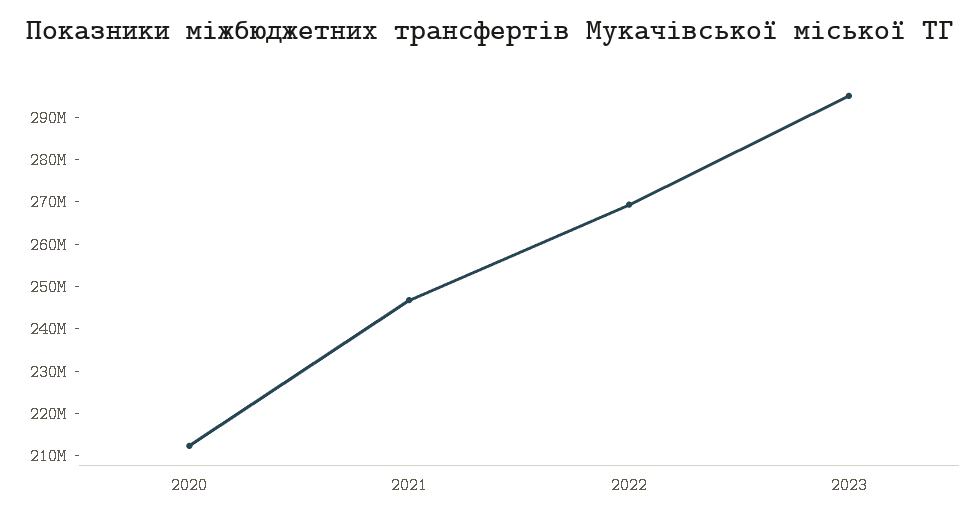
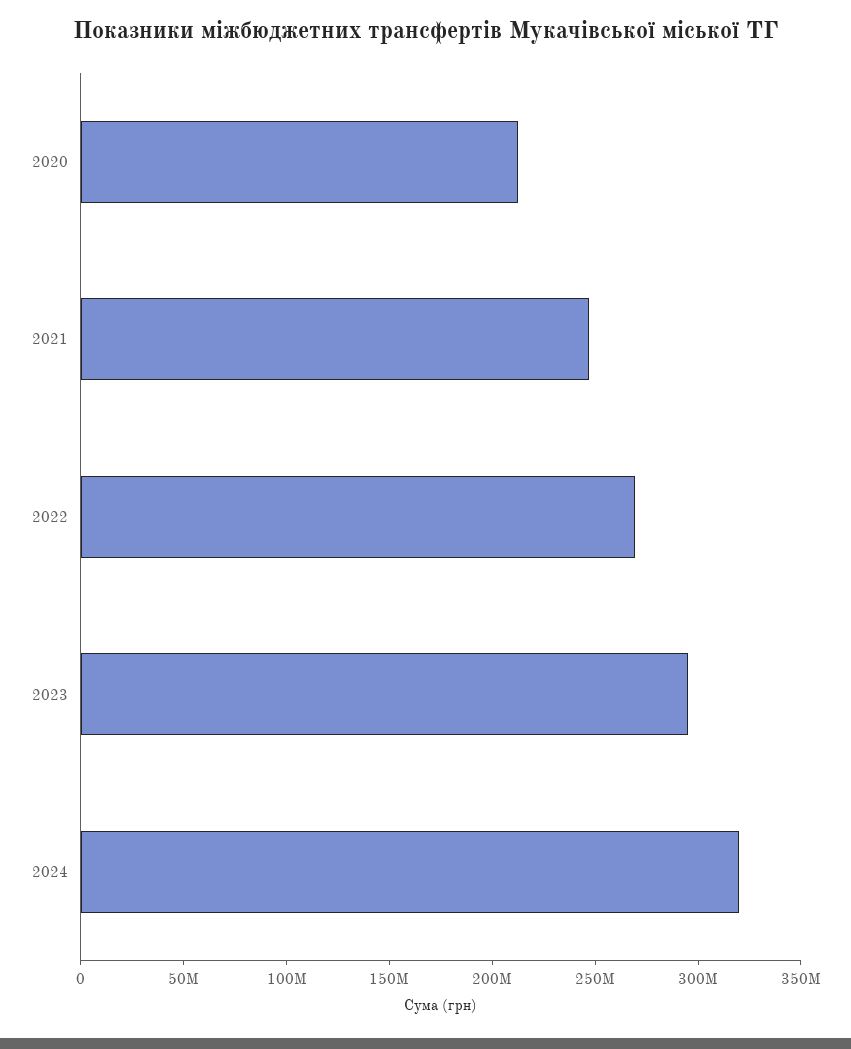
2024: none -> 320000000

